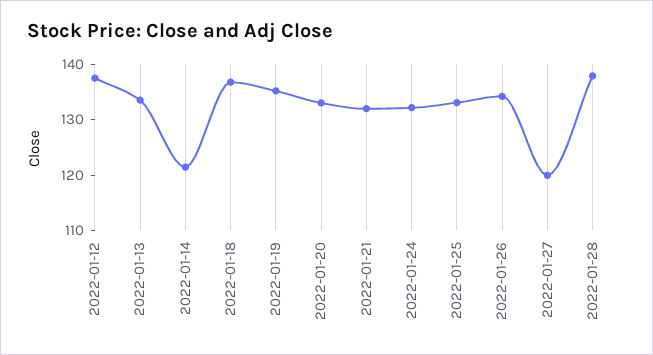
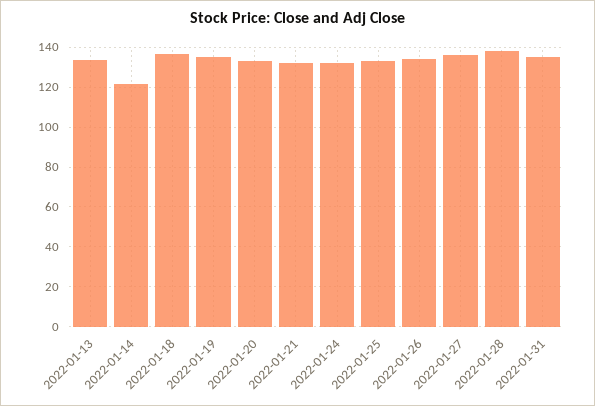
2022-01-12: 138 -> none
2022-01-27: 120 -> 135
2022-01-31: none -> 135

